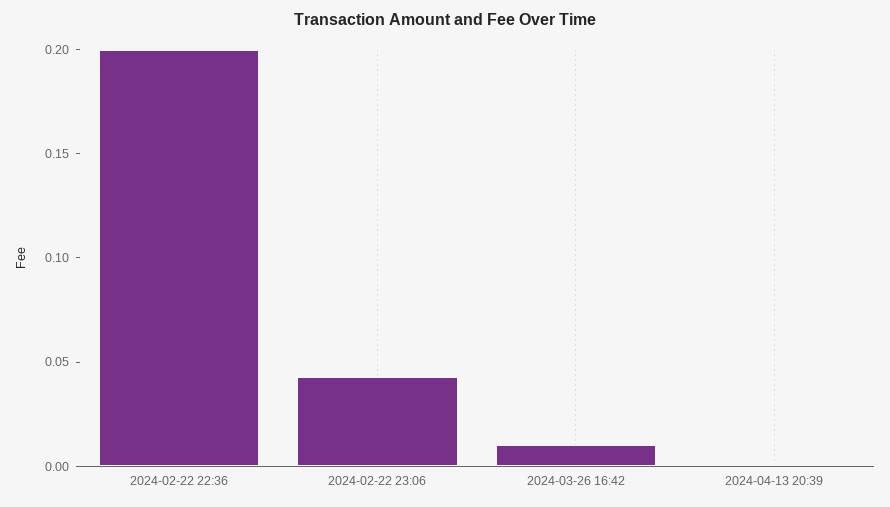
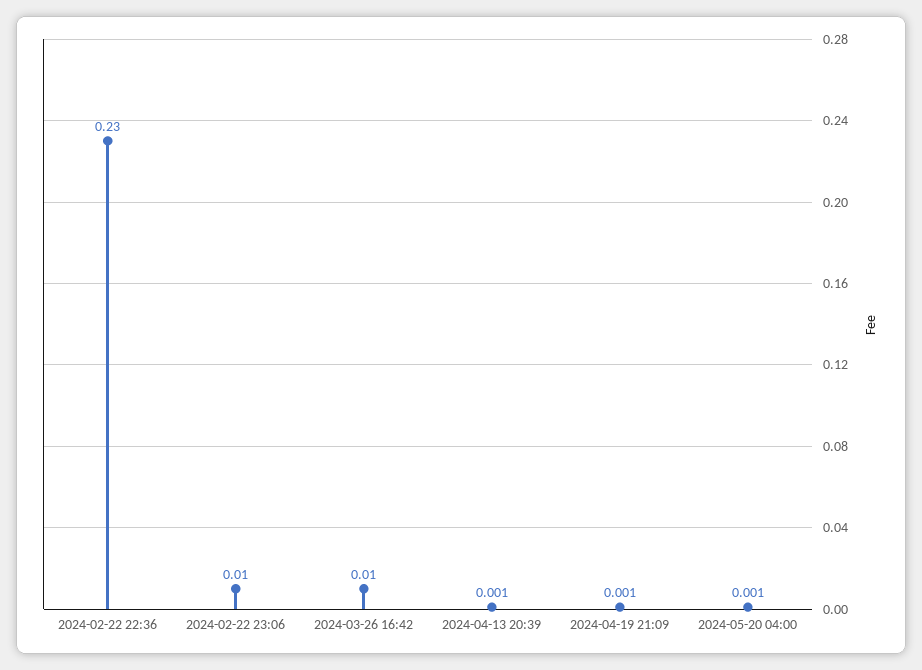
2024-02-22 22:36: 0.2 -> 0.23
2024-02-22 23:06: 0.04 -> 0.01
2024-04-19 21:09: none -> 0.001
2024-05-20 04:00: none -> 0.001

